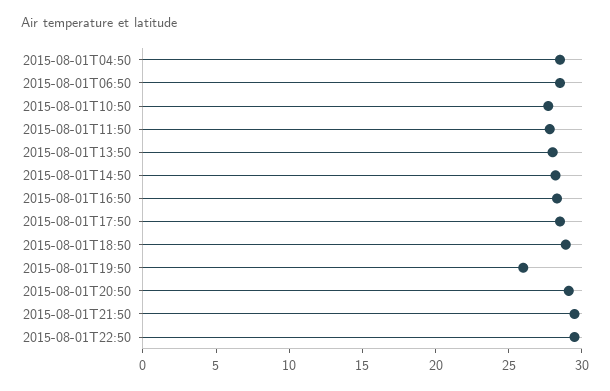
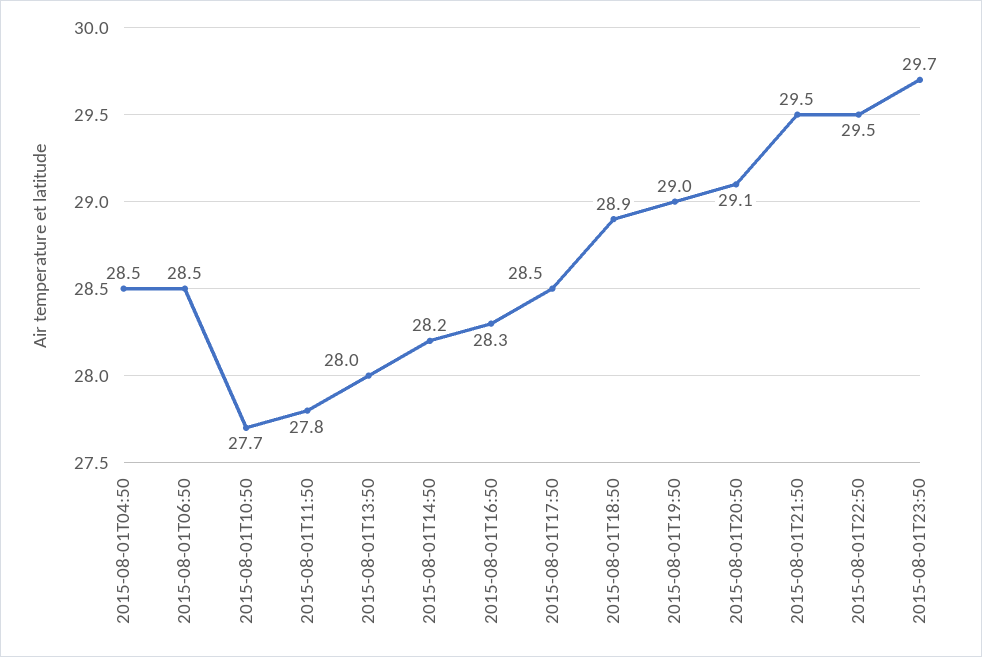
2015-08-01T19:50: 26 -> 29
2015-08-01T23:50: none -> 29.7

